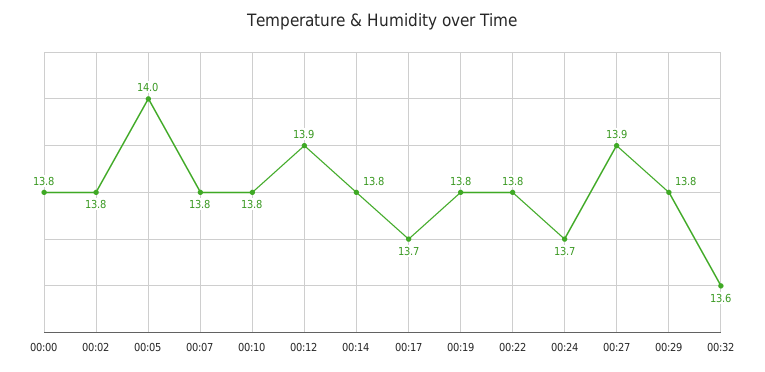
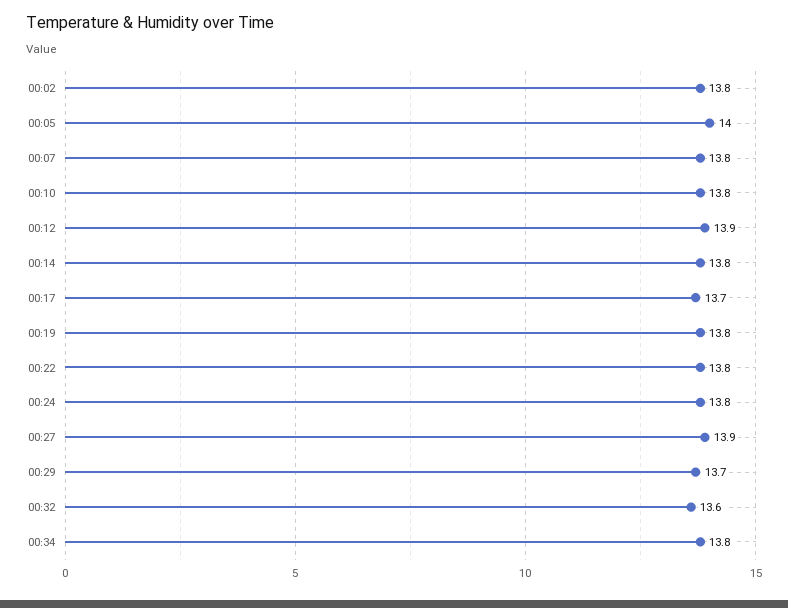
00:00: 13.8 -> none
00:24: 13.7 -> 13.8
00:29: 13.8 -> 13.7
00:34: none -> 13.8

